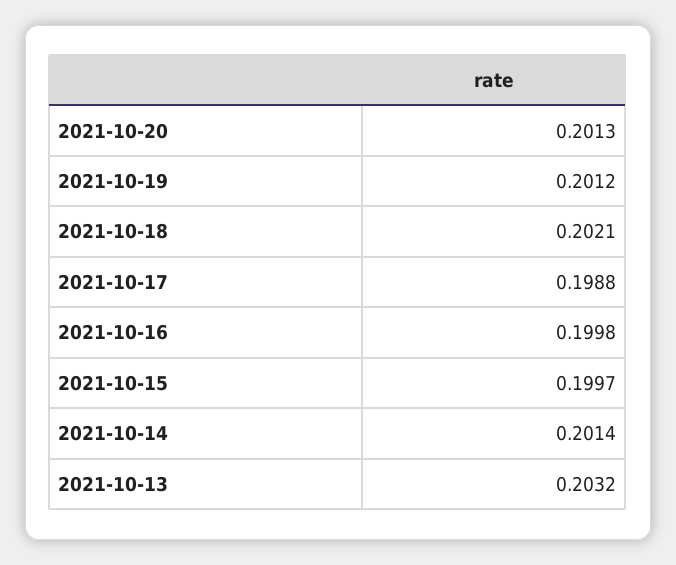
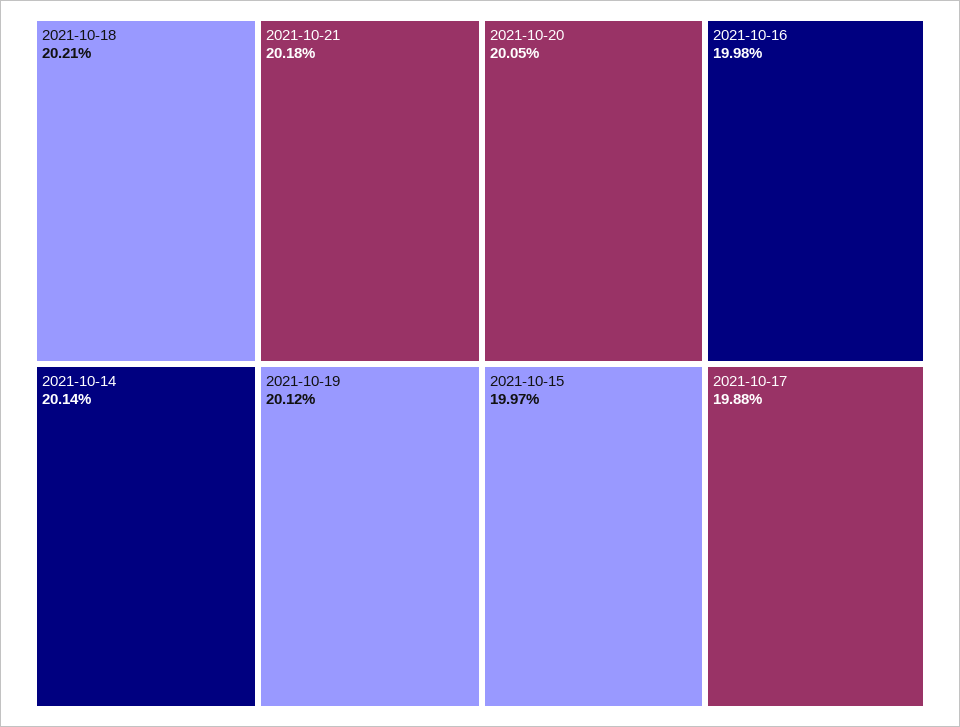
2021-10-20: 0.2013 -> 0.2005
2021-10-13: 0.2032 -> none
2021-10-21: none -> 0.2018

